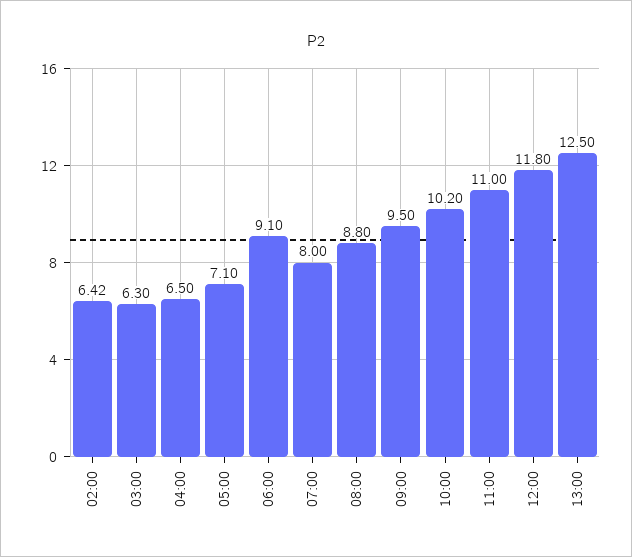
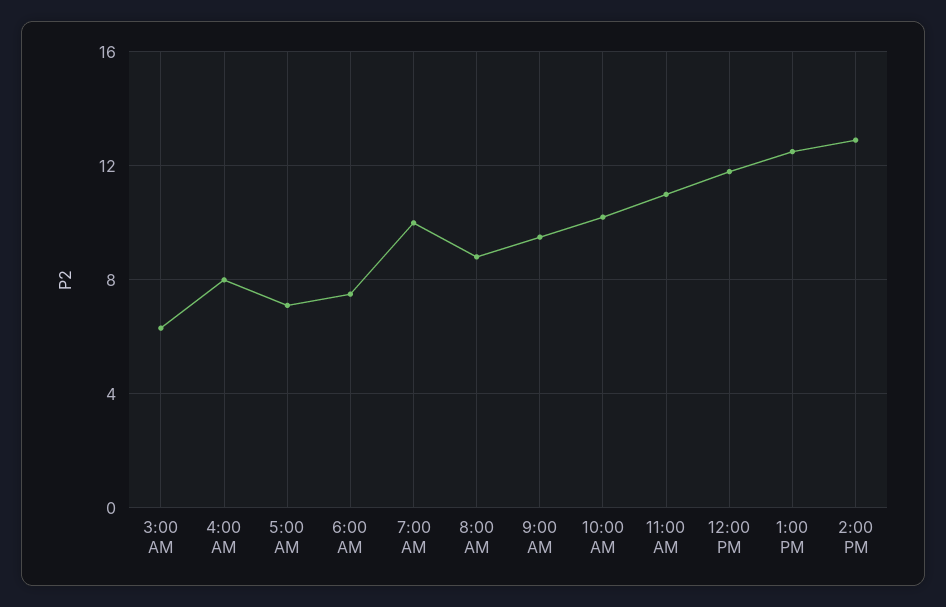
02:00: 6.42 -> none
04:00: 6.5 -> 8
06:00: 9.1 -> 7.5
07:00: 8 -> 10
2:00 PM: none -> 13

